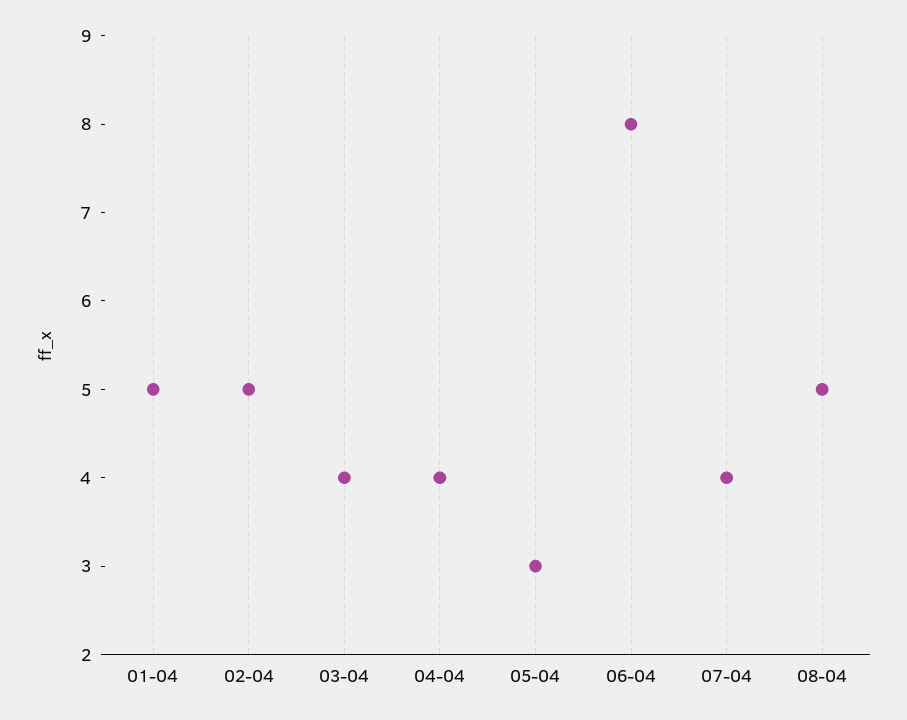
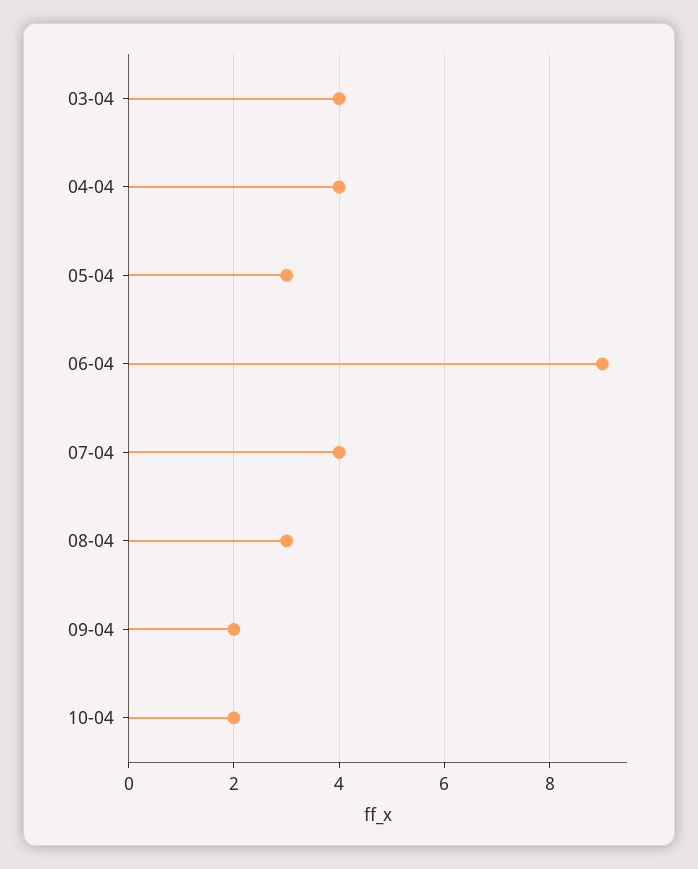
01-04: 5 -> none
02-04: 5 -> none
06-04: 8 -> 9
08-04: 5 -> 3
09-04: none -> 2
10-04: none -> 2

